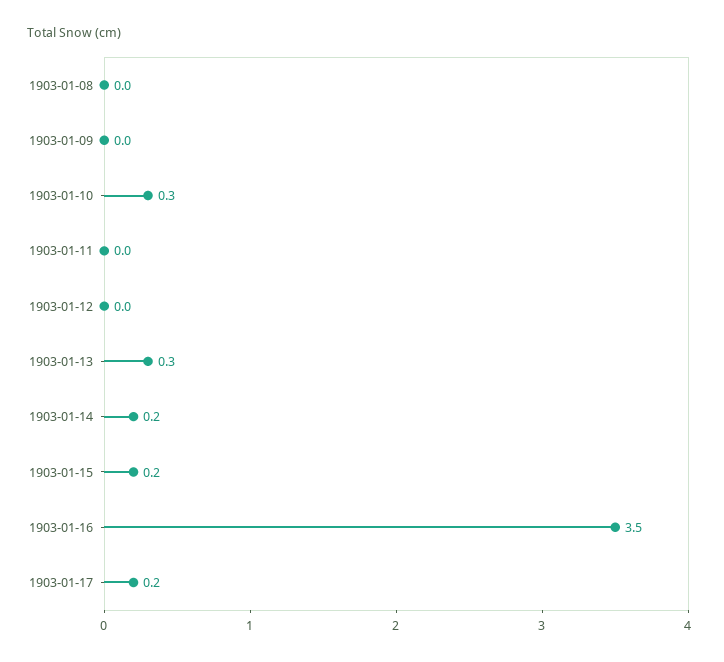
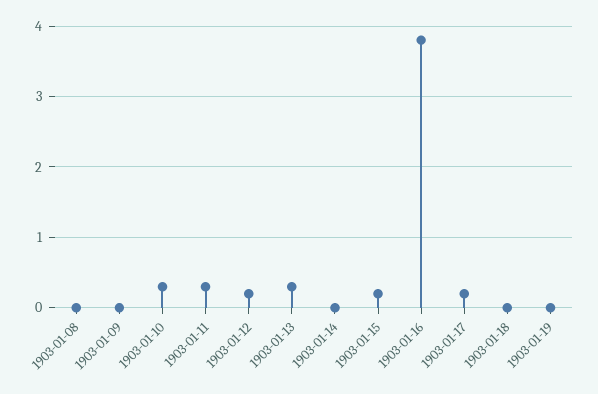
1903-01-11: 0 -> 0.3
1903-01-12: 0 -> 0.2
1903-01-14: 0.2 -> 0
1903-01-16: 3.5 -> 3.8
1903-01-18: none -> 0
1903-01-19: none -> 0

